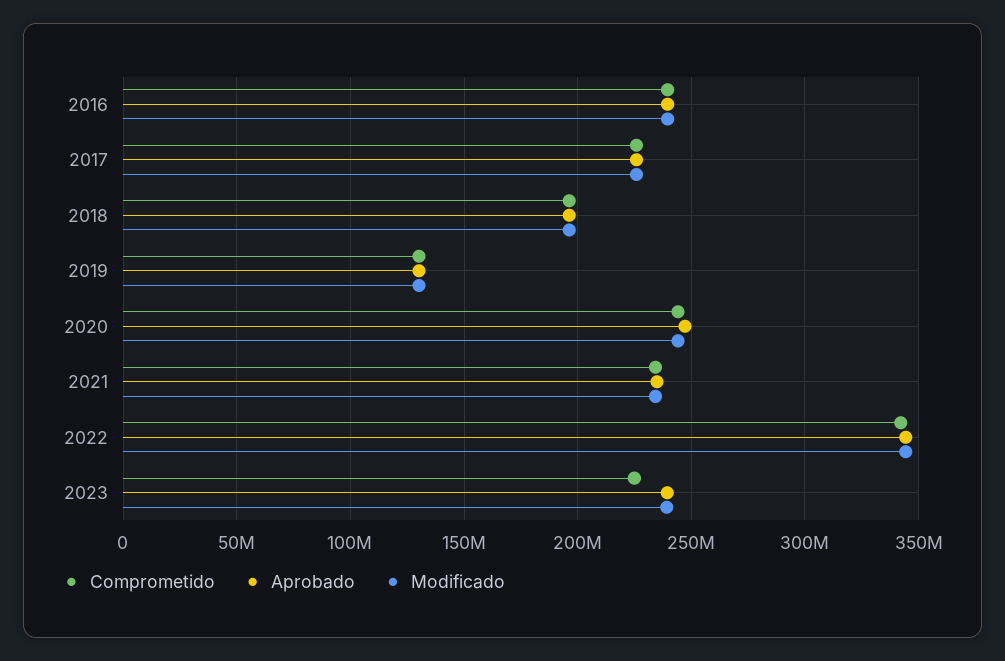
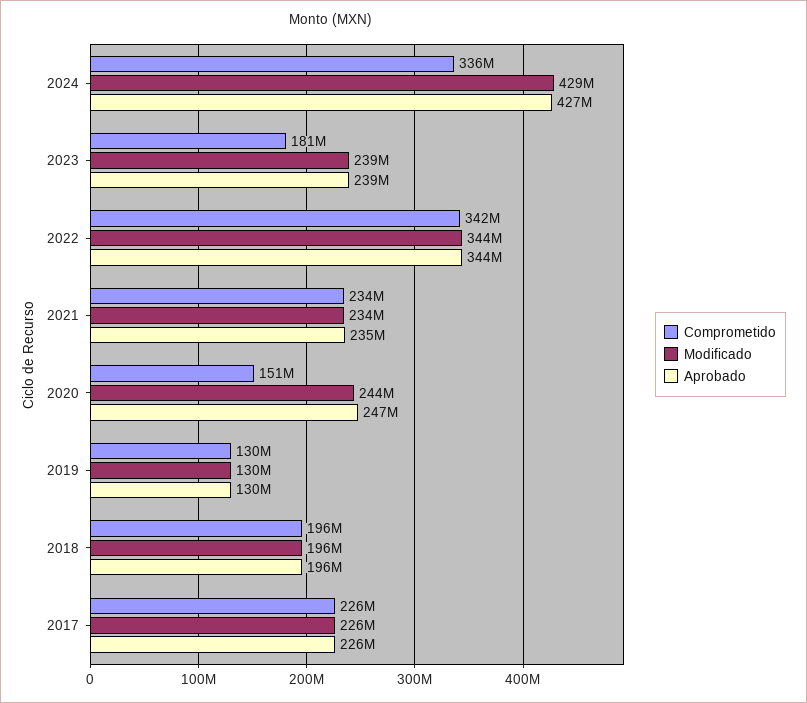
Comprometido, 2016: 240000000 -> none
Aprobado, 2016: 240000000 -> none
Modificado, 2016: 240000000 -> none
Comprometido, 2020: 245000000 -> 151000000
Comprometido, 2023: 225000000 -> 181000000
Comprometido, 2024: none -> 336000000
Modificado, 2024: none -> 429000000
Aprobado, 2024: none -> 427000000

